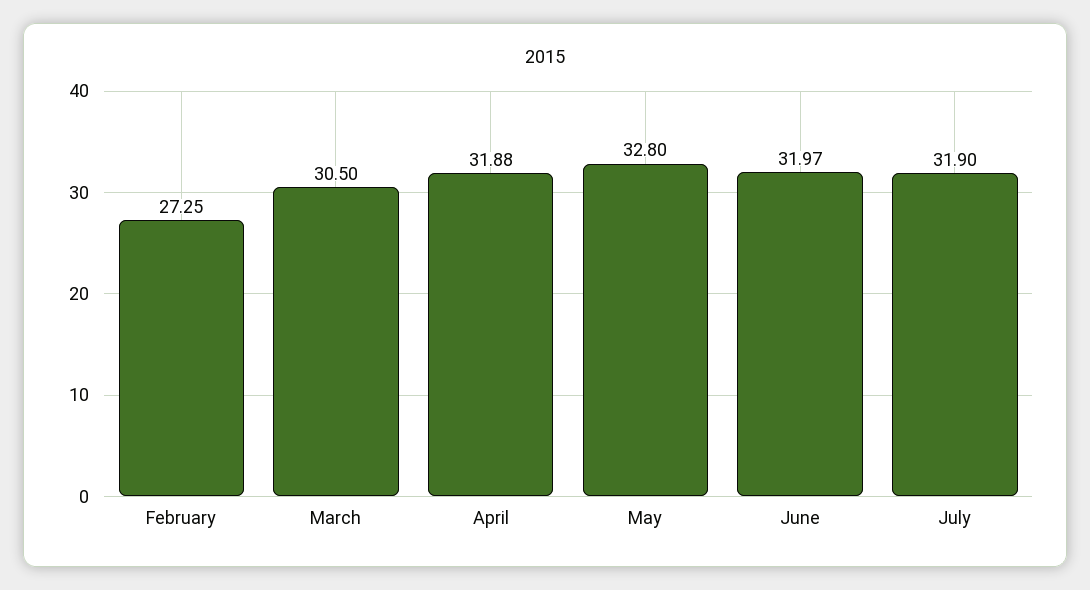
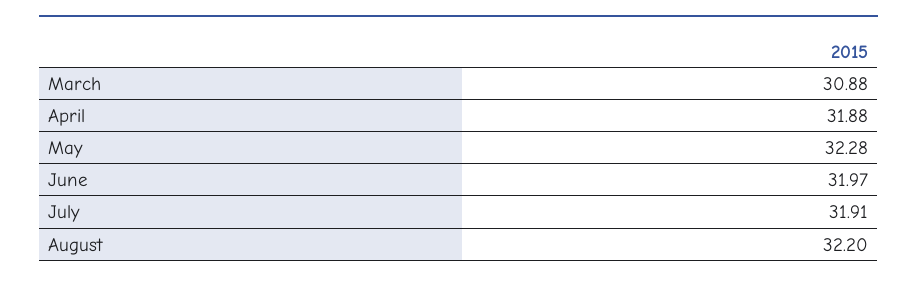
February: 27.25 -> none
March: 30.5 -> 30.88
May: 32.8 -> 32.28
July: 31.9 -> 31.91
August: none -> 32.2

